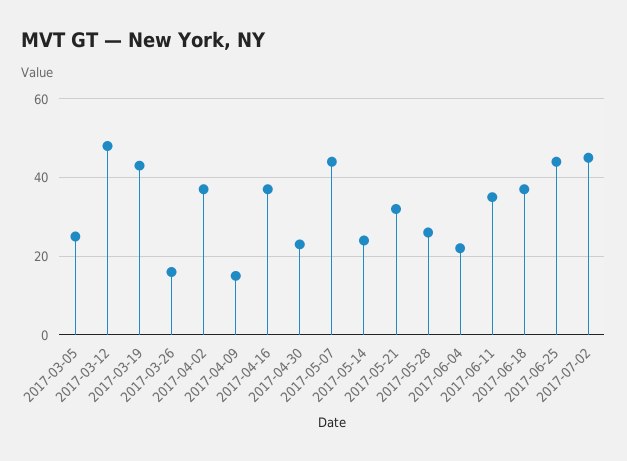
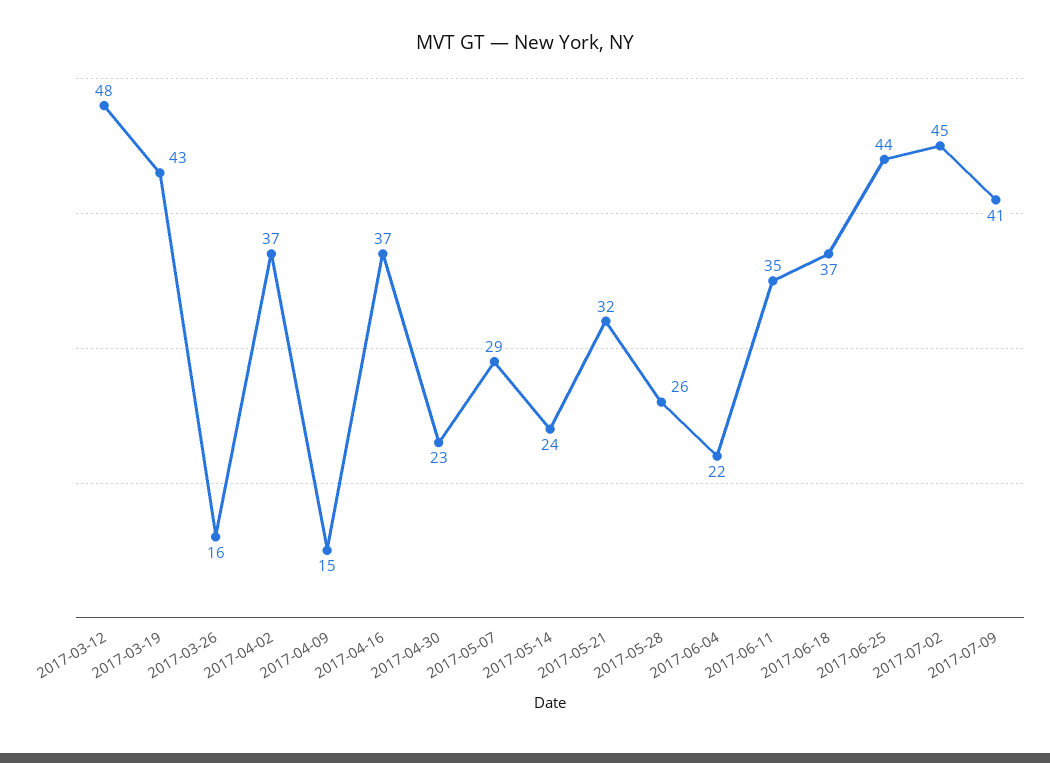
2017-03-05: 25 -> none
2017-05-07: 45 -> 29
2017-07-09: none -> 41

